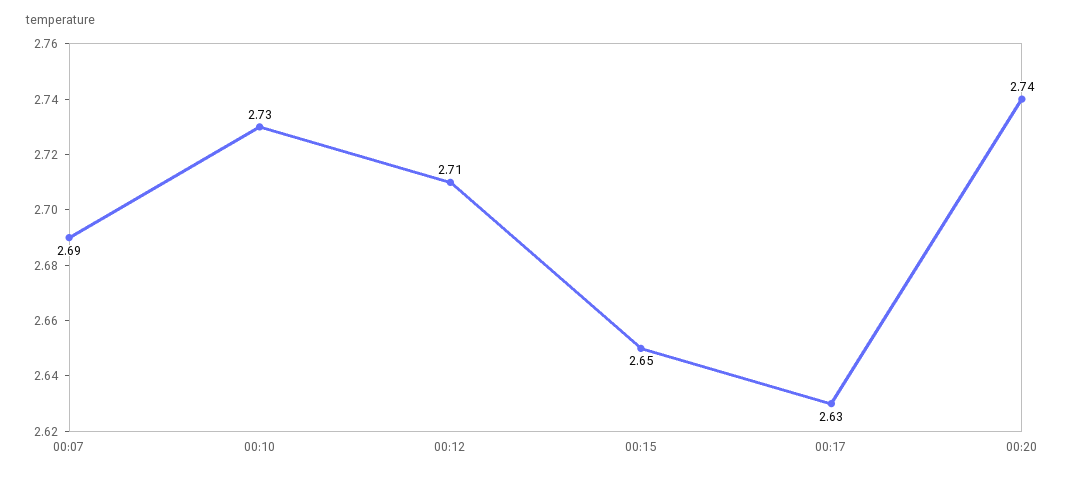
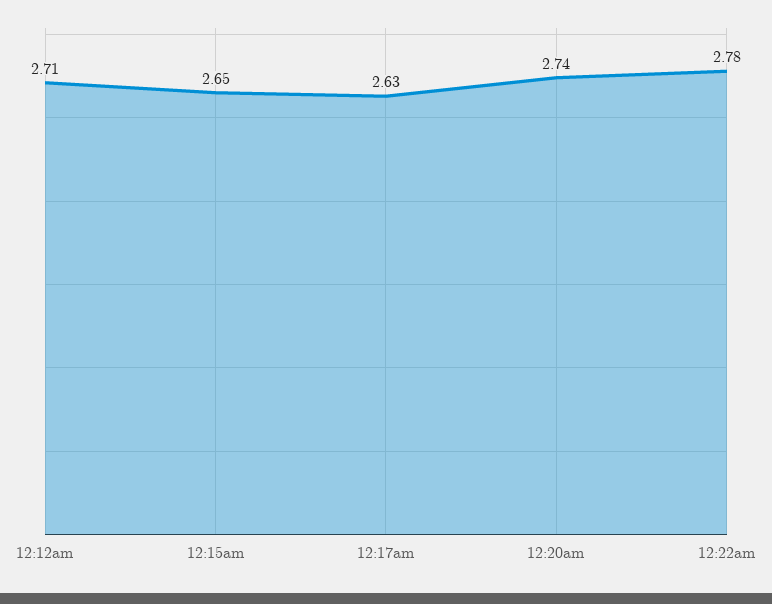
00:07: 2.69 -> none
00:10: 2.73 -> none
12:22am: none -> 2.78

